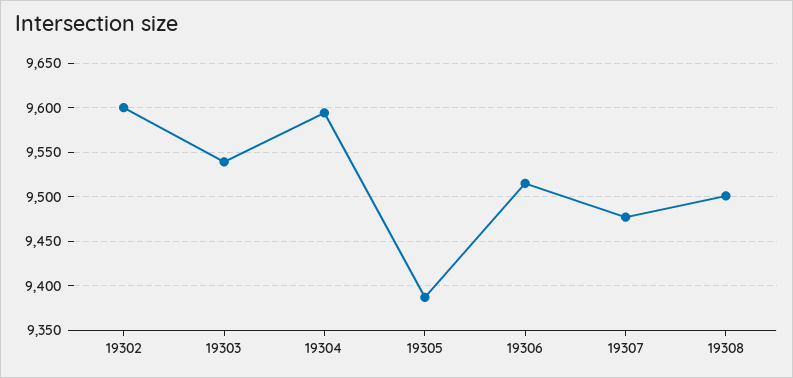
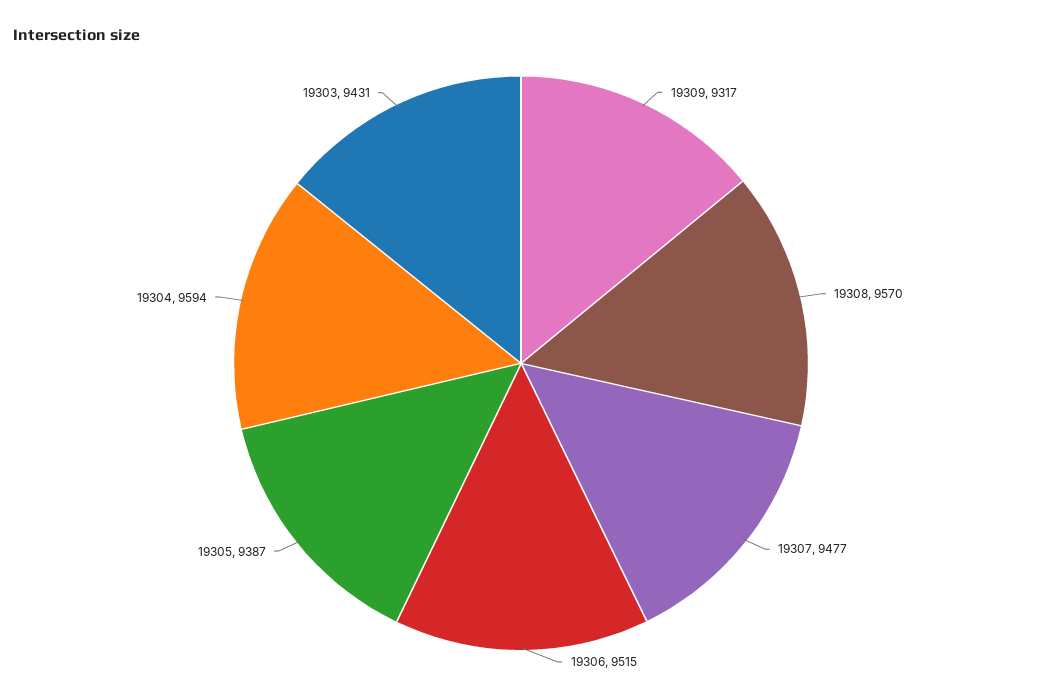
19302: 9600 -> none
19303: 9540 -> 9431
19308: 9500 -> 9570
19309: none -> 9317

